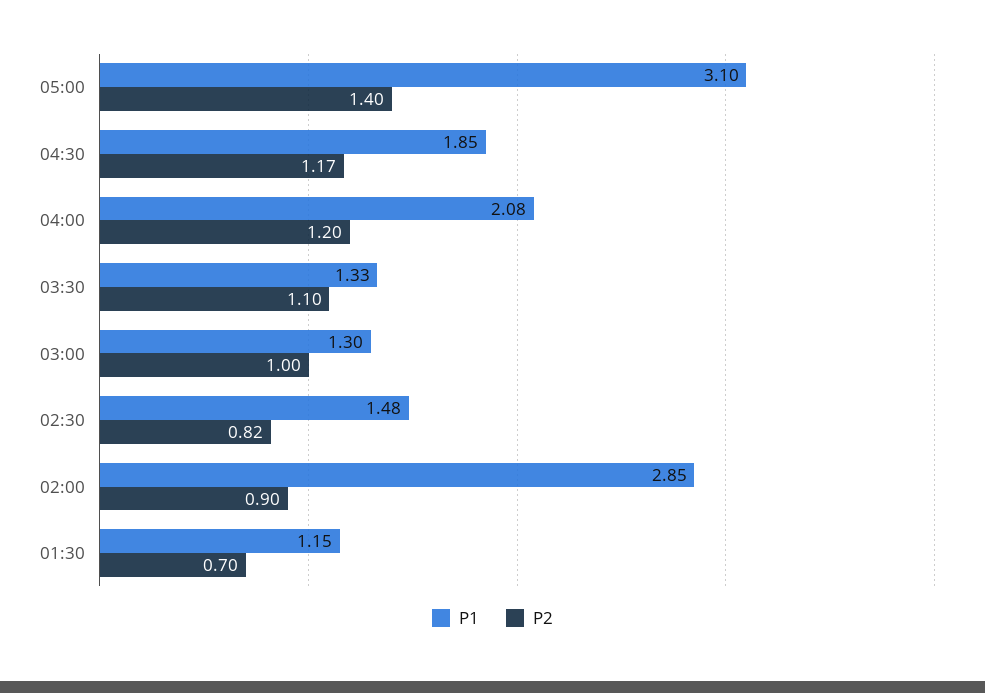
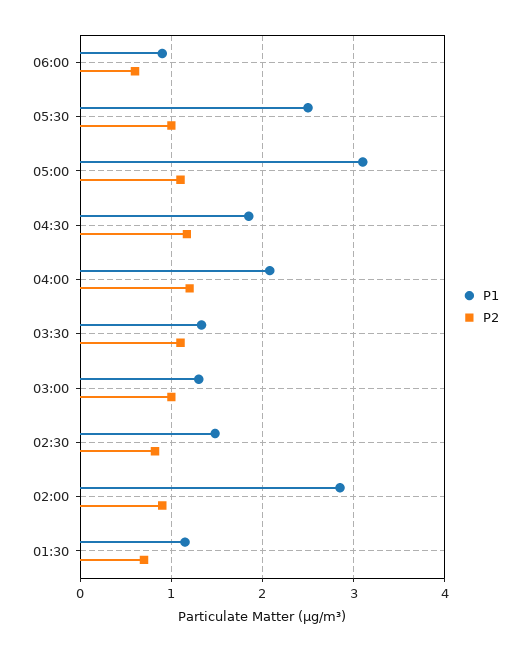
P2, 05:00: 1.4 -> 1.1
P1, 06:00: none -> 0.9
P2, 06:00: none -> 0.6
P1, 05:30: none -> 2.5
P2, 05:30: none -> 1

